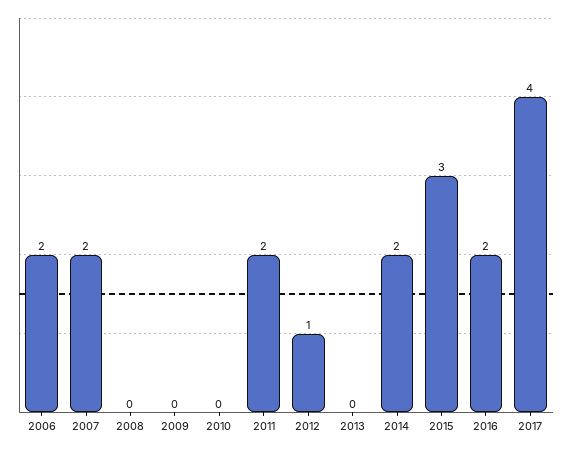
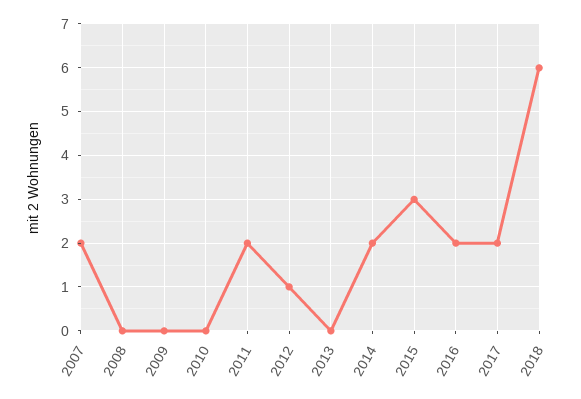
2006: 2 -> none
2017: 4 -> 2
2018: none -> 6

